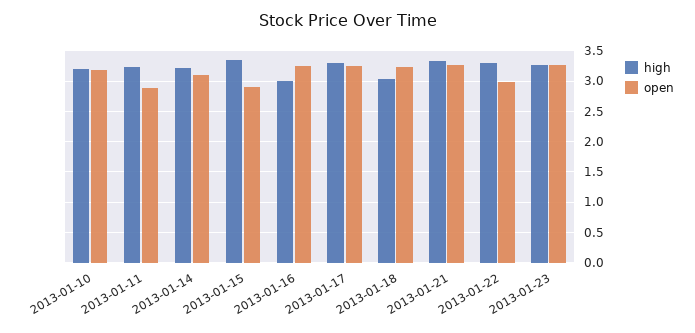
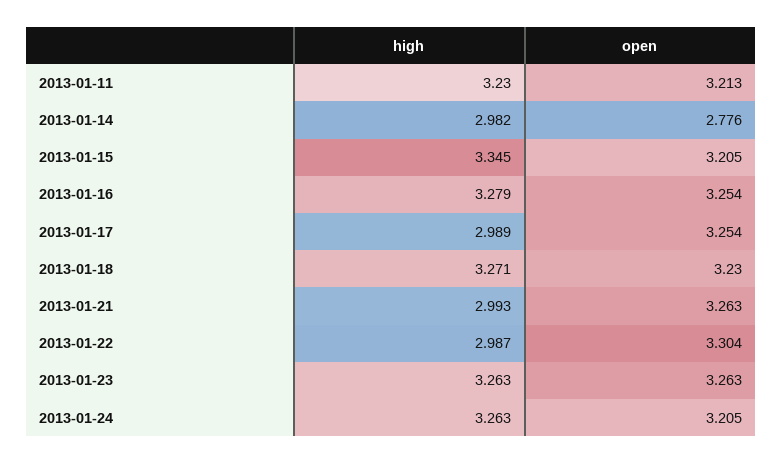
high, 2013-01-10: 3.2 -> none
open, 2013-01-10: 3.2 -> none
open, 2013-01-11: 2.9 -> 3.213
high, 2013-01-14: 3.2 -> 2.982
open, 2013-01-14: 3.1 -> 2.776
open, 2013-01-15: 2.9 -> 3.205
high, 2013-01-16: 3 -> 3.279
high, 2013-01-17: 3.3 -> 2.989
high, 2013-01-18: 3 -> 3.271
high, 2013-01-21: 3.3 -> 2.993
high, 2013-01-22: 3.3 -> 2.987
open, 2013-01-22: 3 -> 3.304
high, 2013-01-24: none -> 3.263
open, 2013-01-24: none -> 3.205

